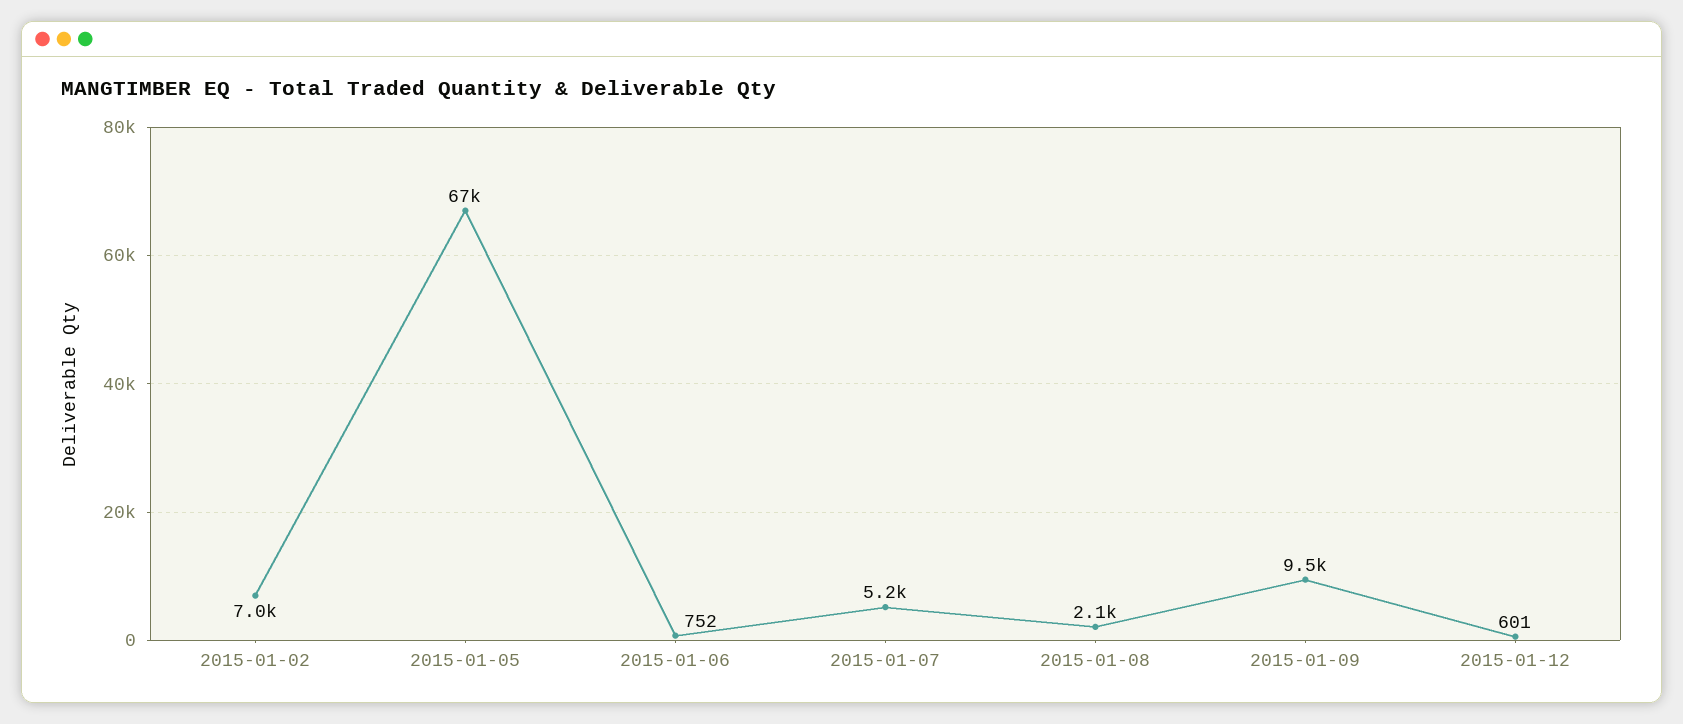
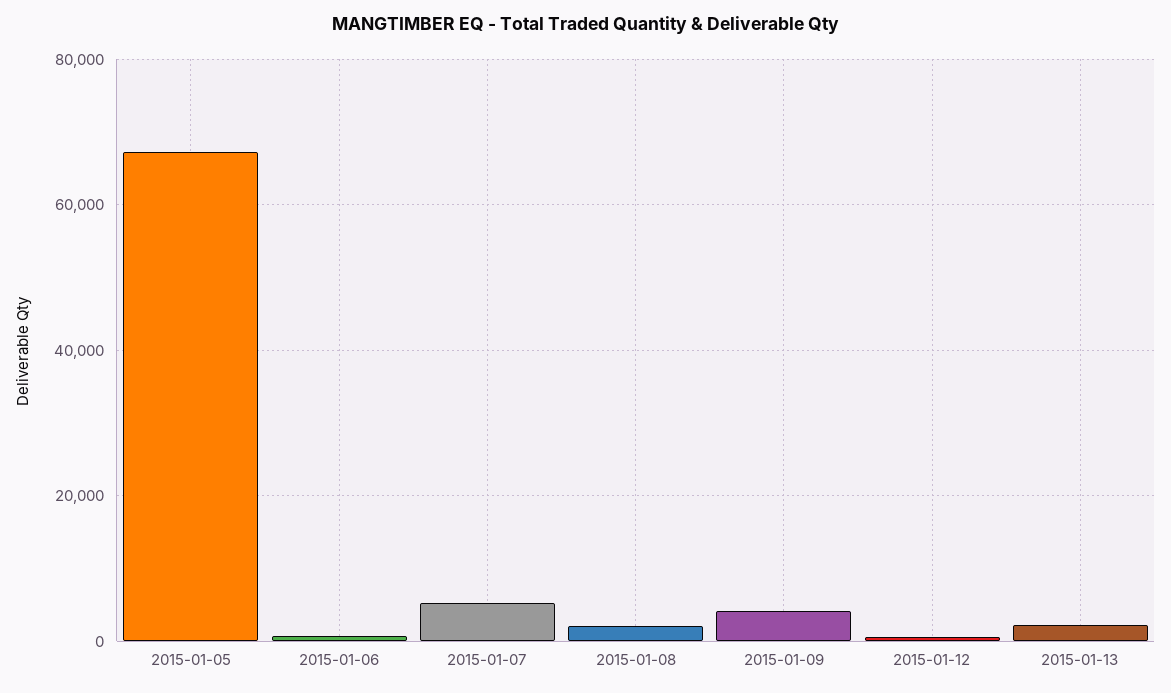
2015-01-02: 7000 -> none
2015-01-09: 9500 -> 4000
2015-01-13: none -> 2000

